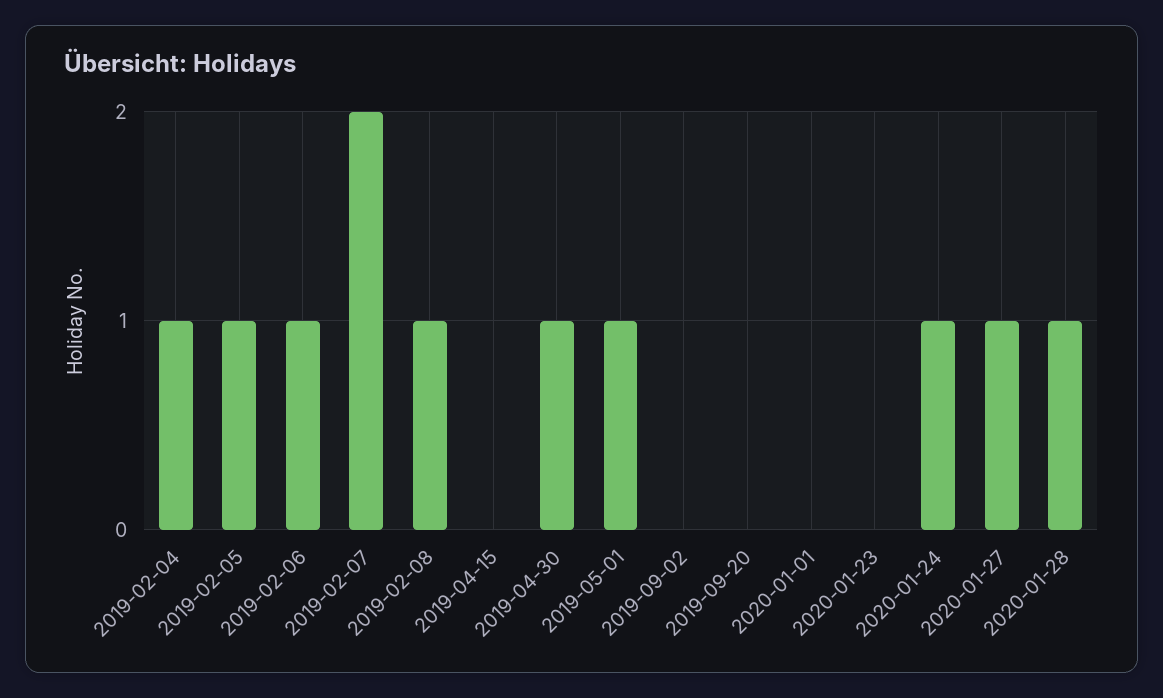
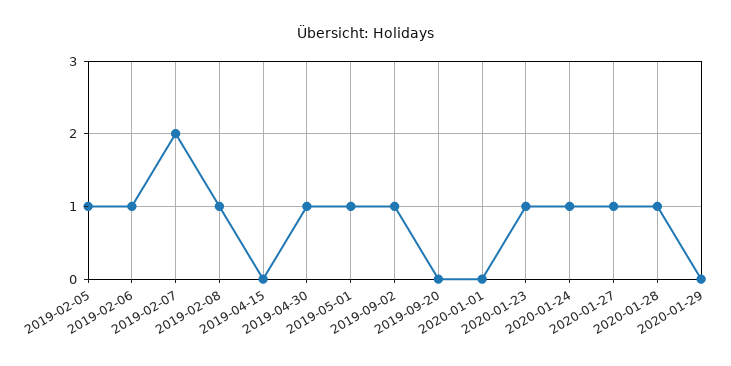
2019-02-04: 1 -> none
2019-09-02: 0 -> 1
2020-01-23: 0 -> 1
2020-01-29: none -> 0

